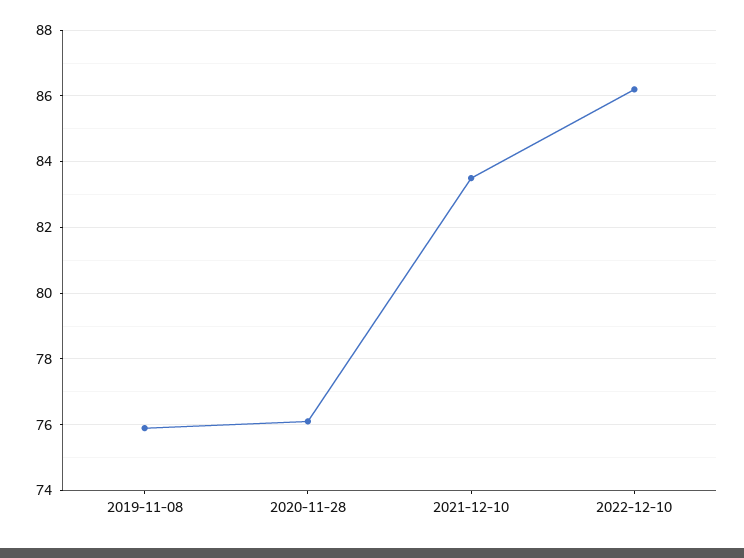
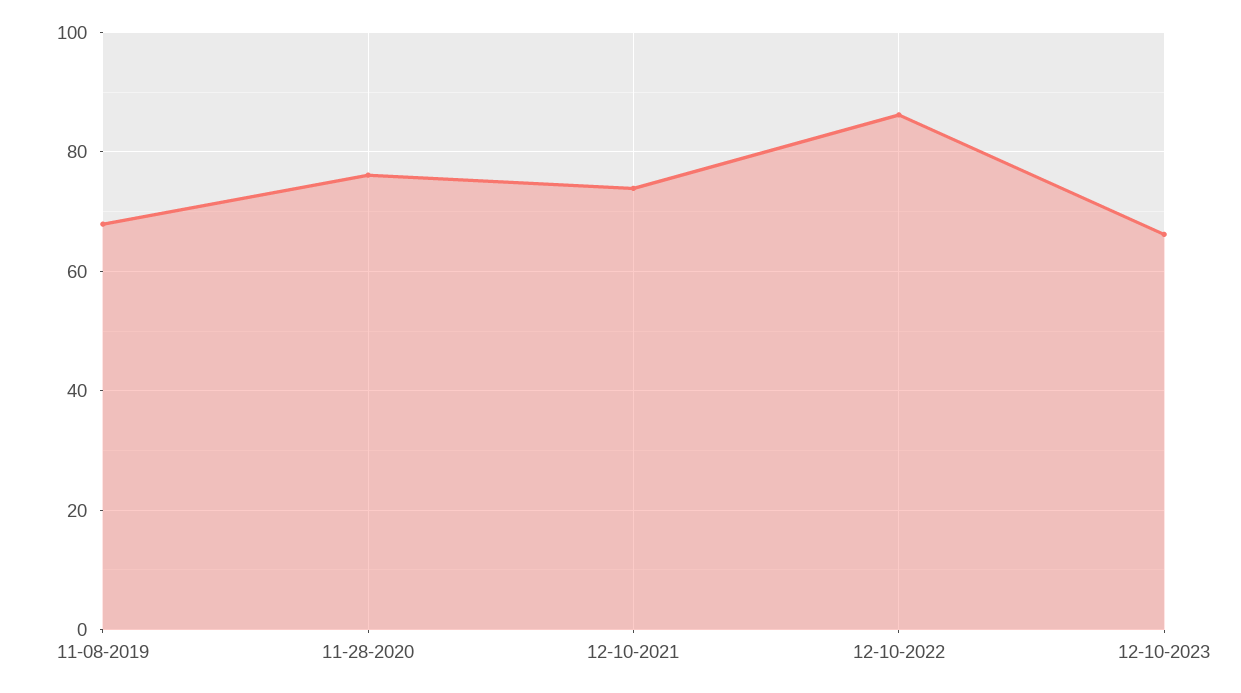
2019-11-08: 76 -> 68
2021-12-10: 83.5 -> 74
12-10-2023: none -> 66

